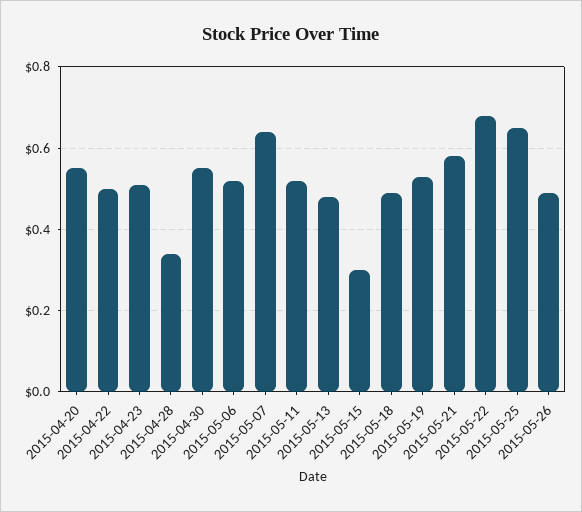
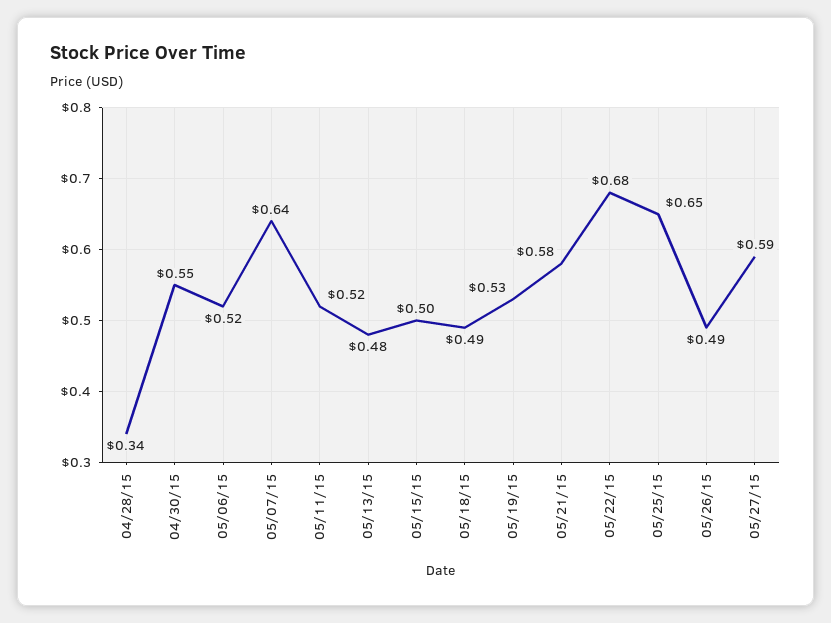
2015-04-20: 0.55 -> none
2015-04-22: 0.5 -> none
2015-04-23: 0.5 -> none
2015-05-15: 0.3 -> 0.5
05/27/15: none -> 0.59

